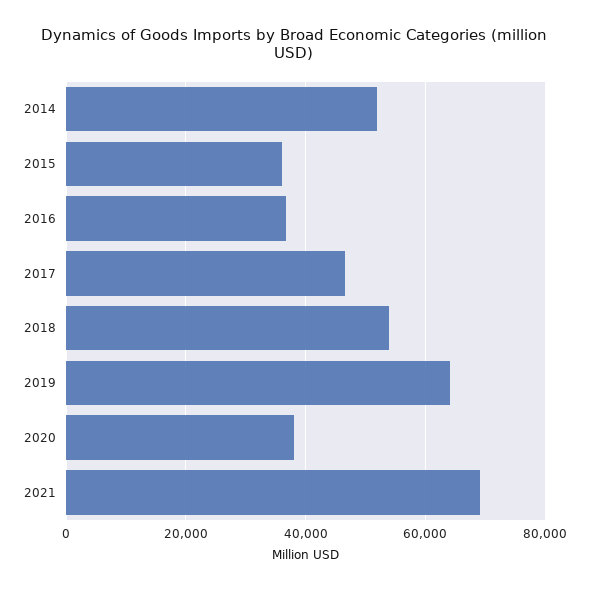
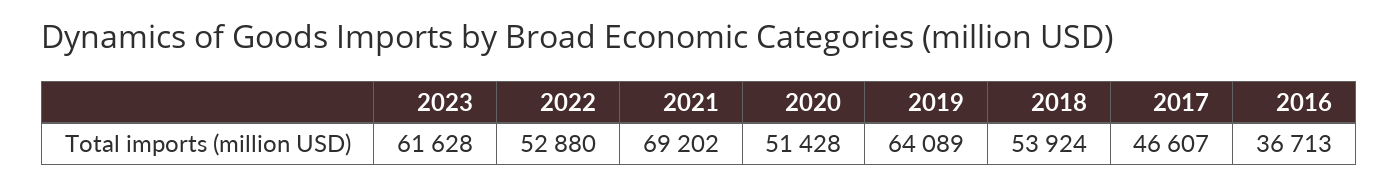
2014: 52000 -> none
2015: 36000 -> none
2020: 38000 -> 51428
2023: none -> 61628
2022: none -> 52880

